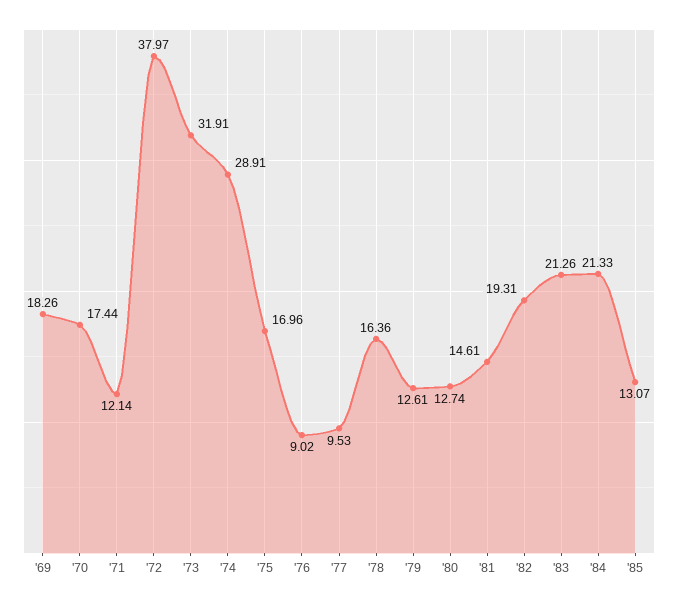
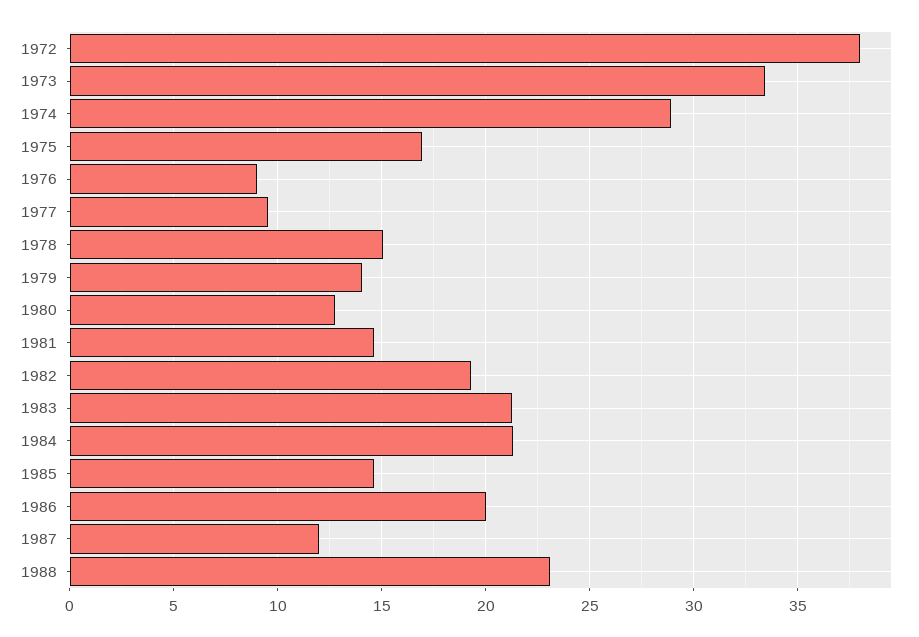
'69: 18.26 -> none
'70: 17.44 -> none
'71: 12.14 -> none
'73: 31.91 -> 33.5
'78: 16.36 -> 15
'79: 12.61 -> 14
'85: 13.07 -> 14.5
1986: none -> 20
1987: none -> 12
1988: none -> 23

